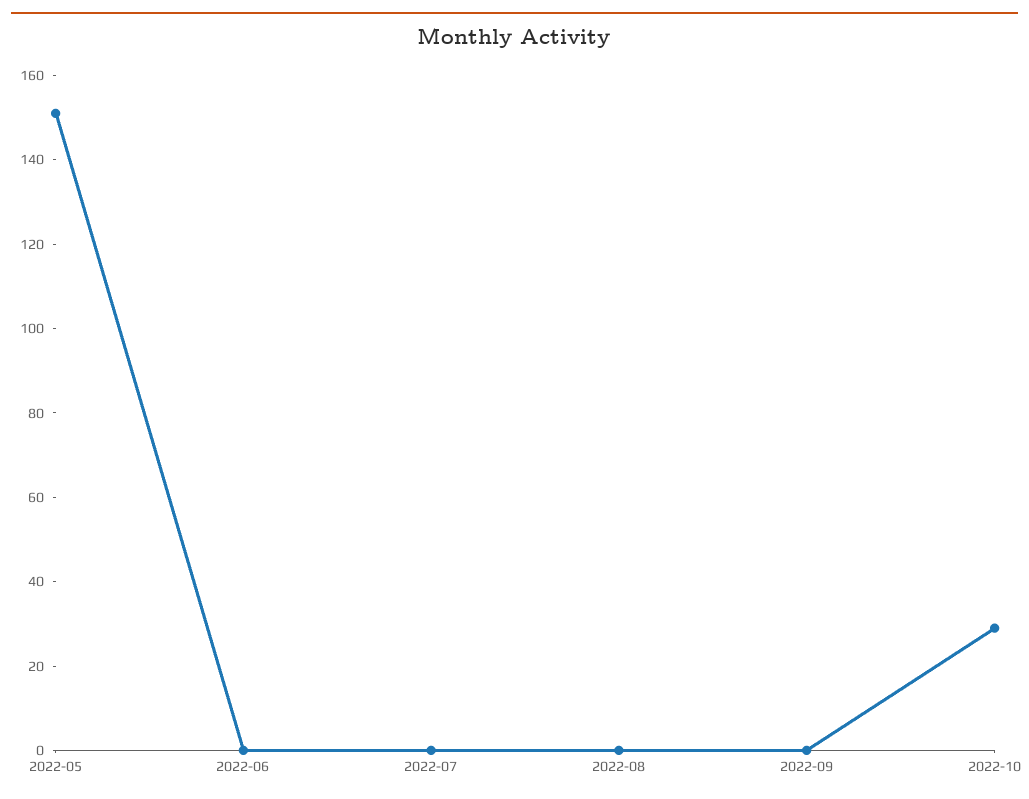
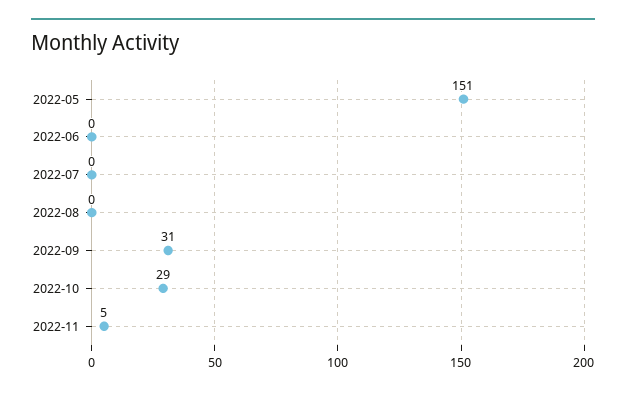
2022-09: 0 -> 31
2022-11: none -> 5

